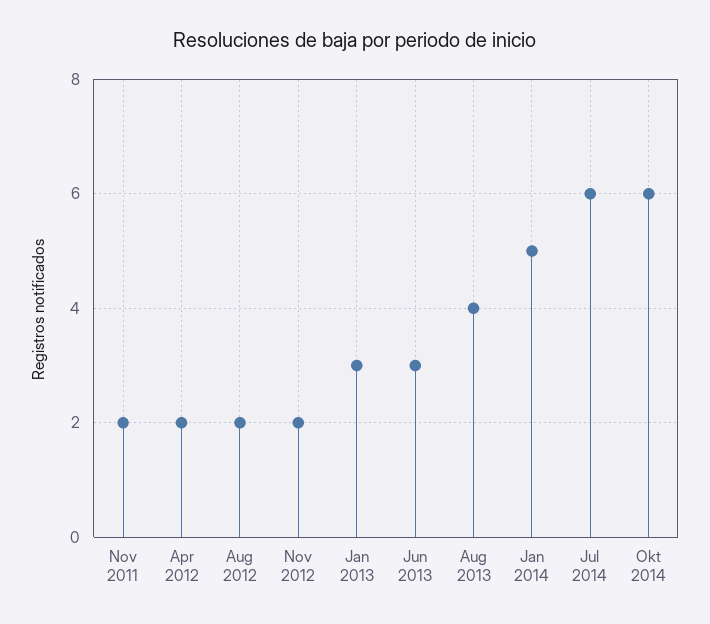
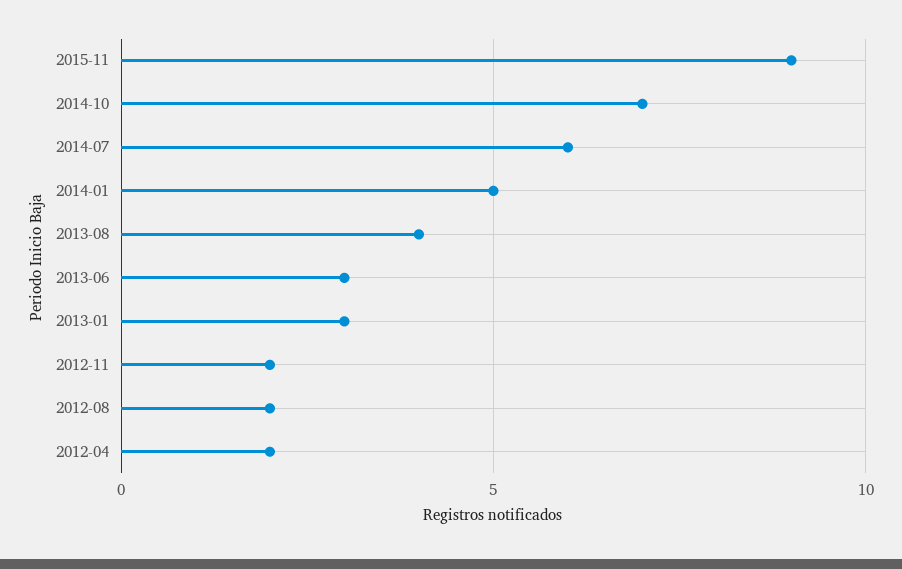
Nov 2011: 2 -> none
Okt 2014: 6 -> 7
2015-11: none -> 9

